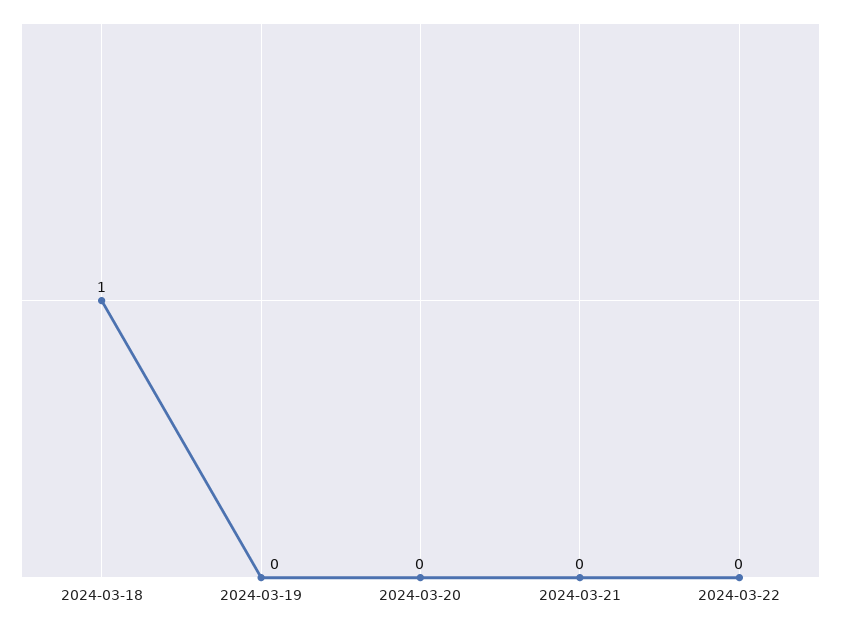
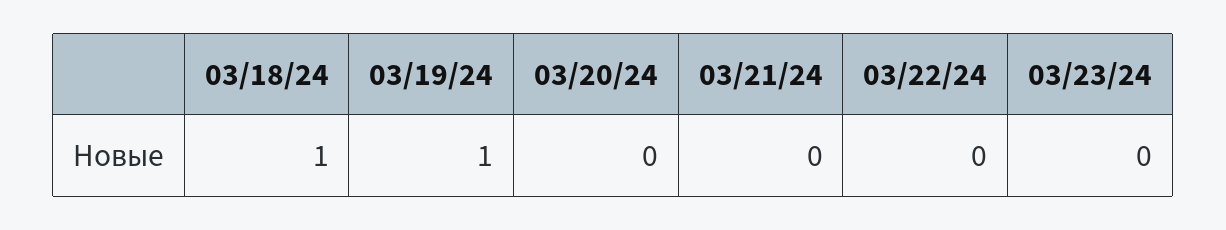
2024-03-19: 0 -> 1
03/23/24: none -> 0

